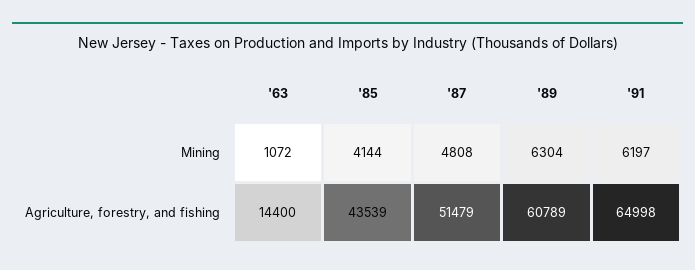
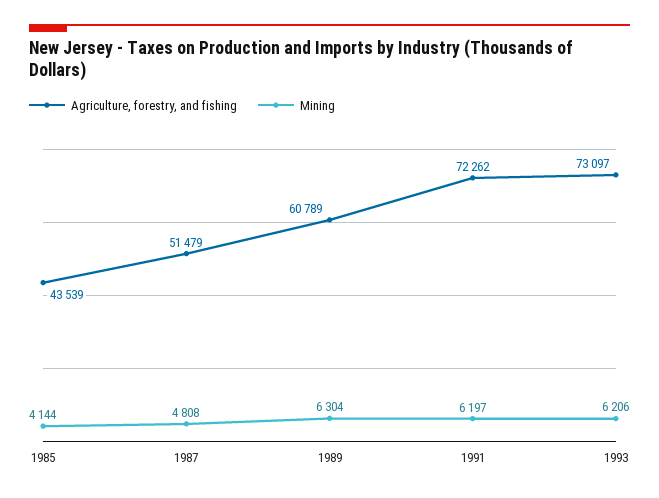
Mining, '63: 1072 -> none
Agriculture, forestry, and fishing, '63: 14400 -> none
Agriculture, forestry, and fishing, '91: 64998 -> 72262
Agriculture, forestry, and fishing, 1993: none -> 73097
Mining, 1993: none -> 6206

